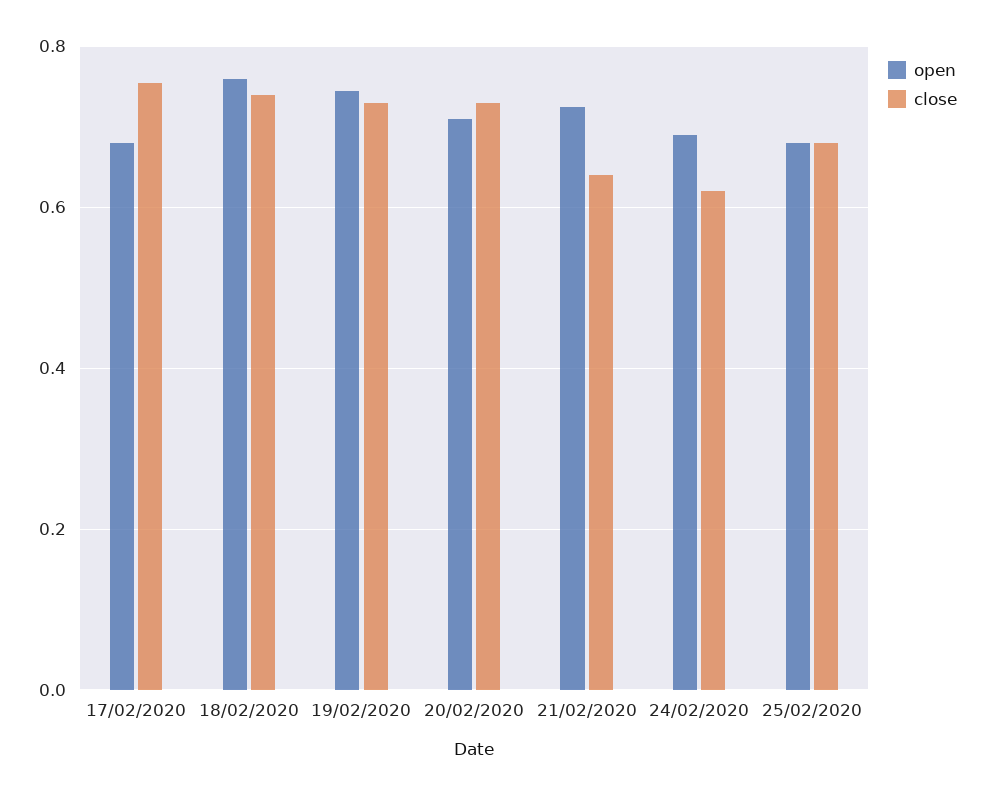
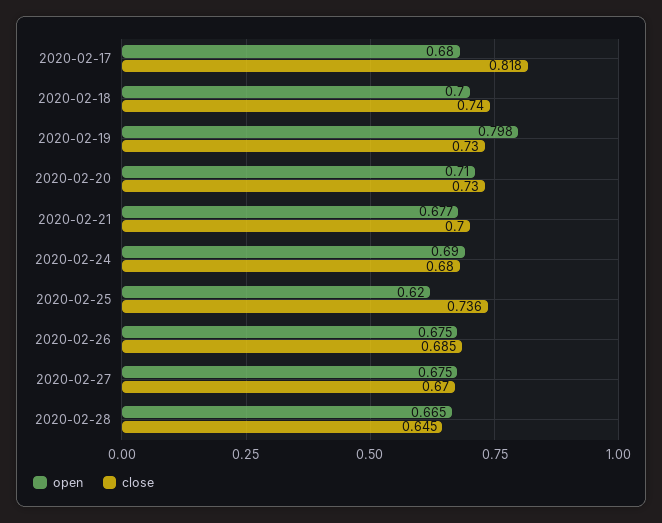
close, 17/02/2020: 0.76 -> 0.818
open, 18/02/2020: 0.76 -> 0.7
open, 19/02/2020: 0.74 -> 0.798
open, 21/02/2020: 0.72 -> 0.677
close, 21/02/2020: 0.64 -> 0.7
close, 24/02/2020: 0.62 -> 0.68
open, 25/02/2020: 0.68 -> 0.62
close, 25/02/2020: 0.68 -> 0.736
open, 2020-02-26: none -> 0.675
close, 2020-02-26: none -> 0.685
open, 2020-02-27: none -> 0.675
close, 2020-02-27: none -> 0.67
open, 2020-02-28: none -> 0.665
close, 2020-02-28: none -> 0.645

